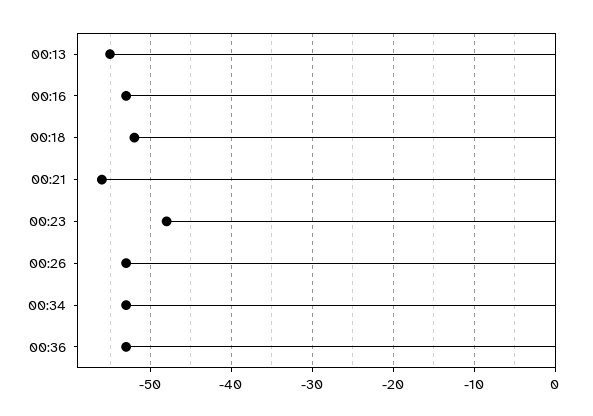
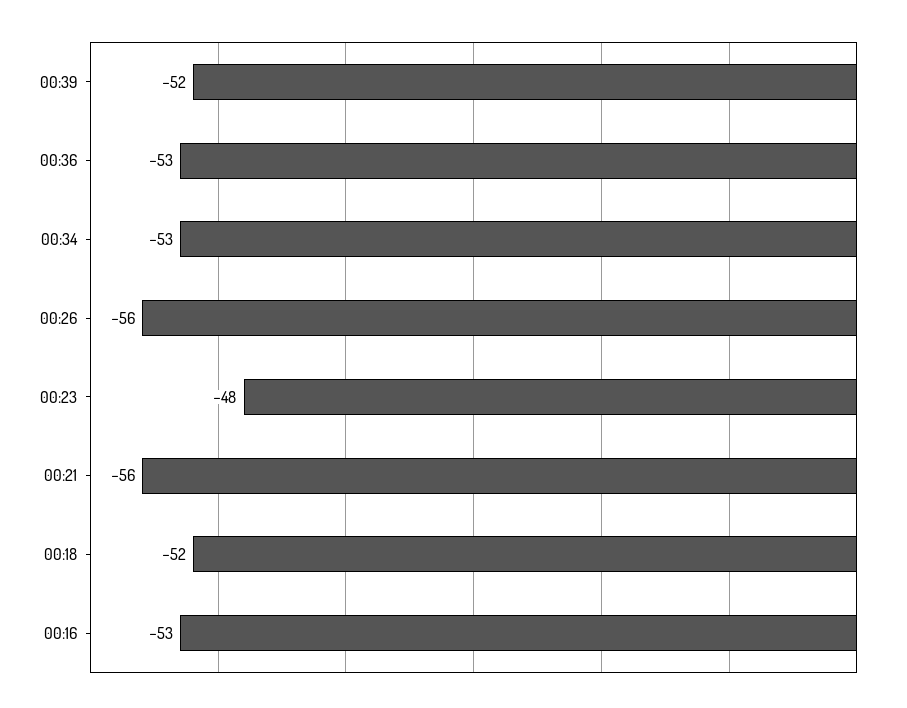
00:13: -55 -> none
00:26: -53 -> -56
00:39: none -> -52

